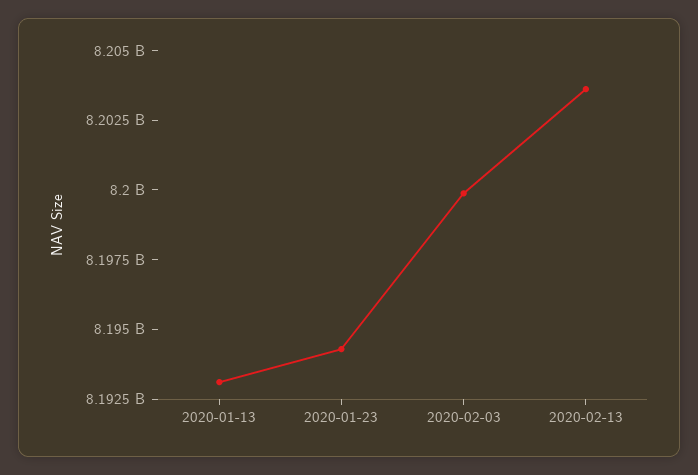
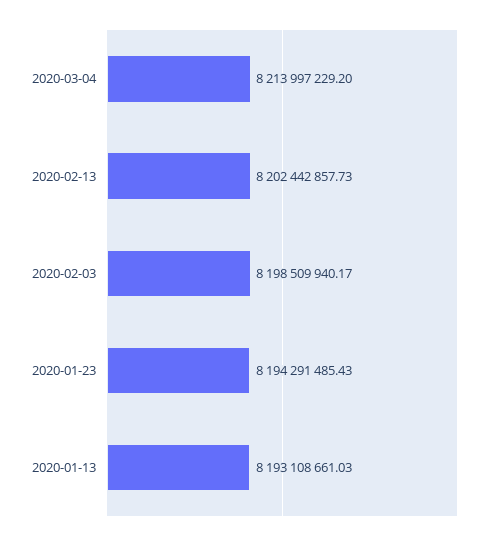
2020-02-03: 8200000000 -> 8198509940.17
2020-02-13: 8203500000 -> 8202442857.73
2020-03-04: none -> 8213997229.2

